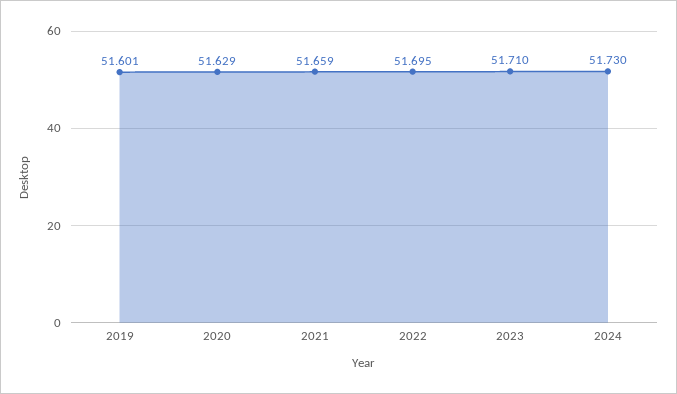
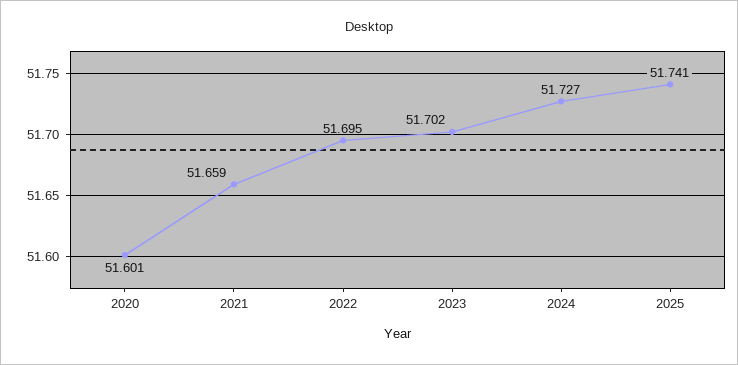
2019: 51.601 -> none
2020: 51.629 -> 51.601
2023: 51.71 -> 51.702
2024: 51.73 -> 51.727
2025: none -> 51.741

